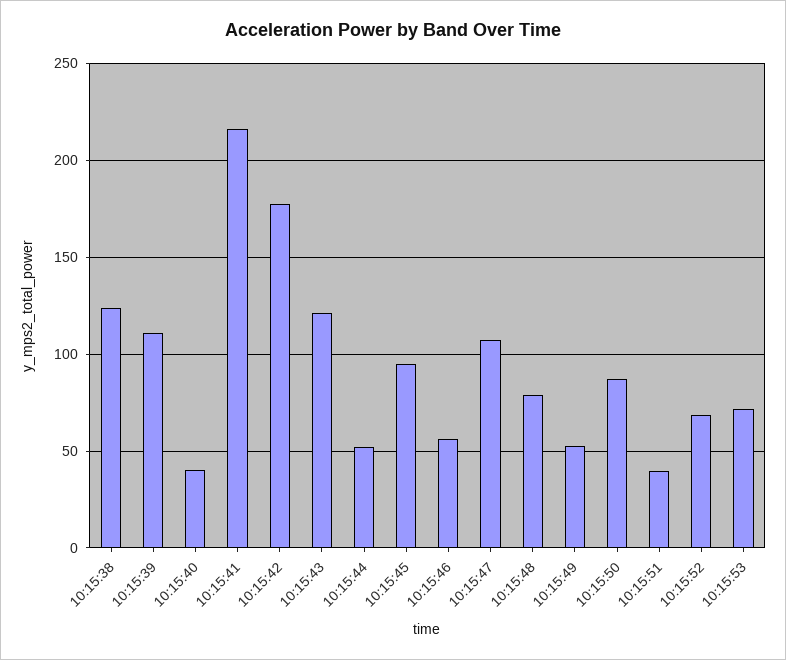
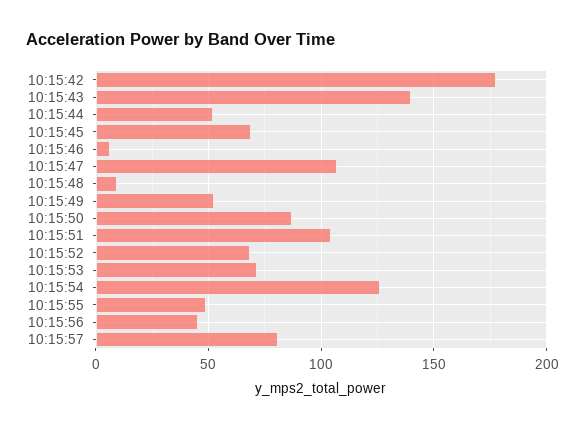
10:15:38: 125 -> none
10:15:39: 110 -> none
10:15:40: 40 -> none
10:15:41: 215 -> none
10:15:43: 120 -> 140
10:15:45: 95 -> 70
10:15:46: 55 -> 5
10:15:48: 80 -> 10
10:15:51: 40 -> 105
10:15:54: none -> 125
10:15:55: none -> 50
10:15:56: none -> 45
10:15:57: none -> 80

